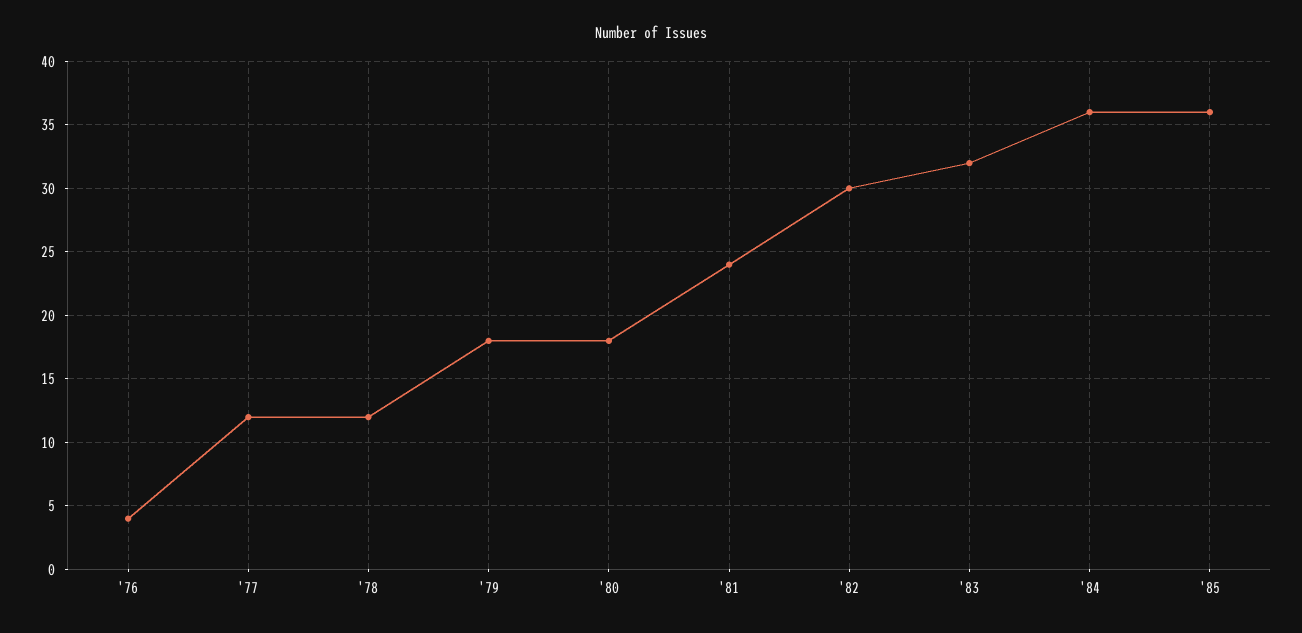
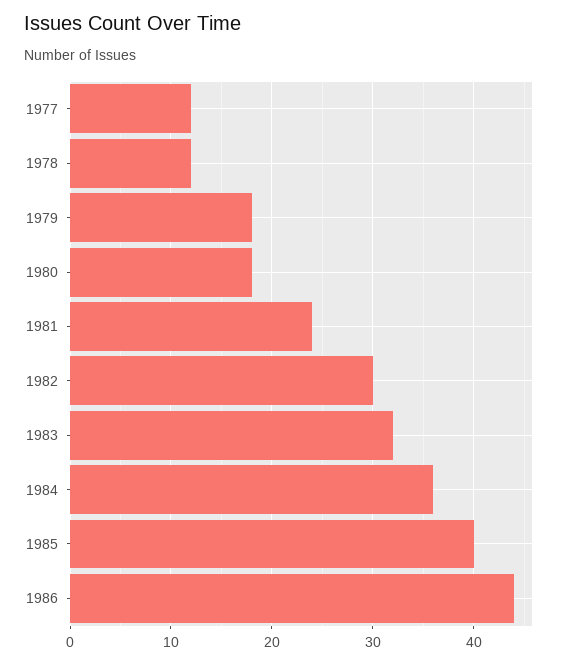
'76: 4 -> none
'85: 36 -> 40
1986: none -> 44

